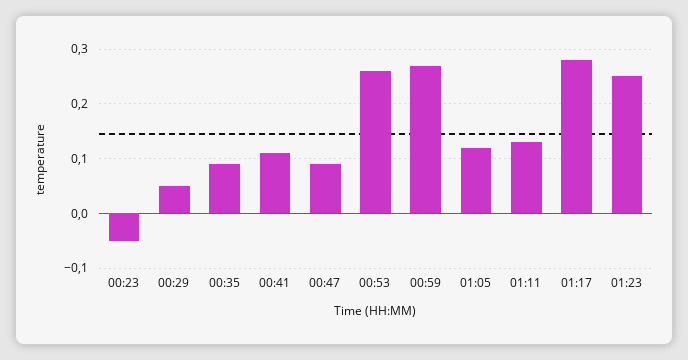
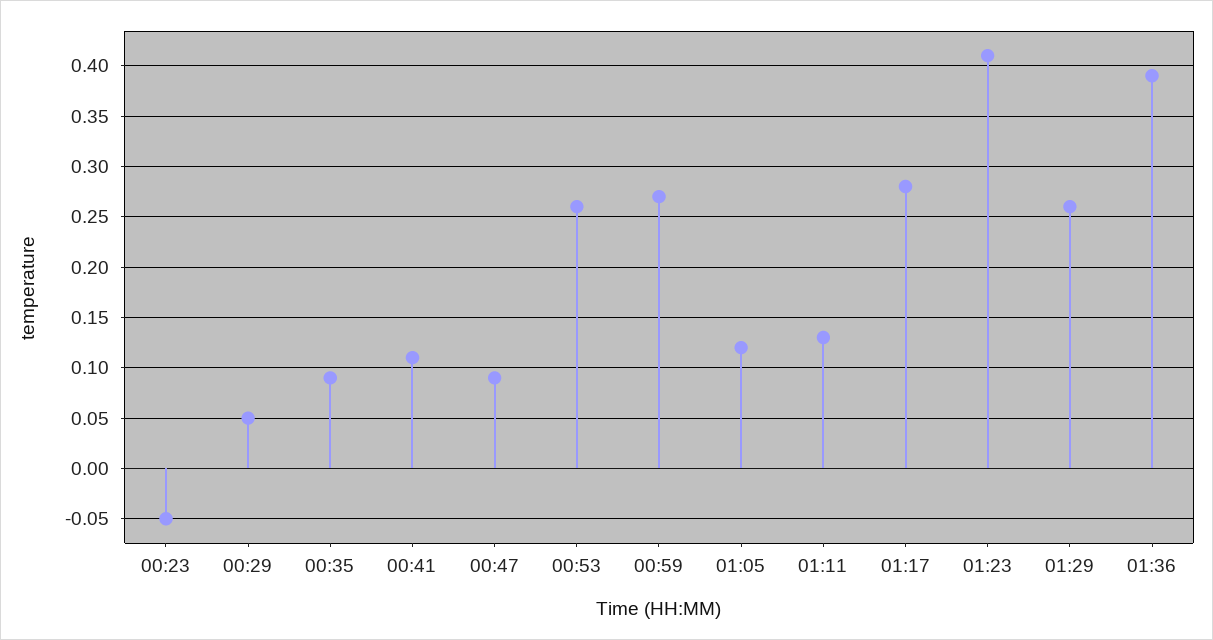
01:23: 0.25 -> 0.41
01:29: none -> 0.26
01:36: none -> 0.39

